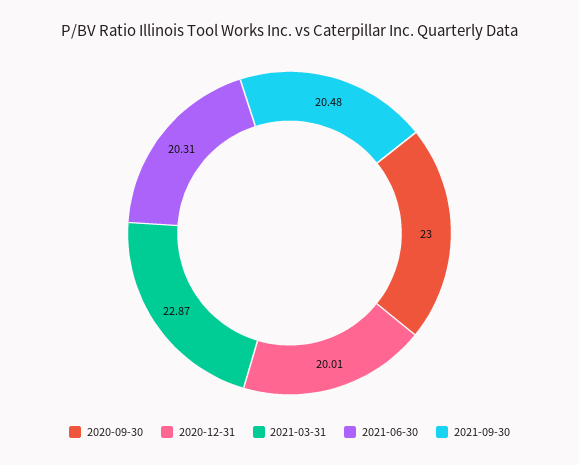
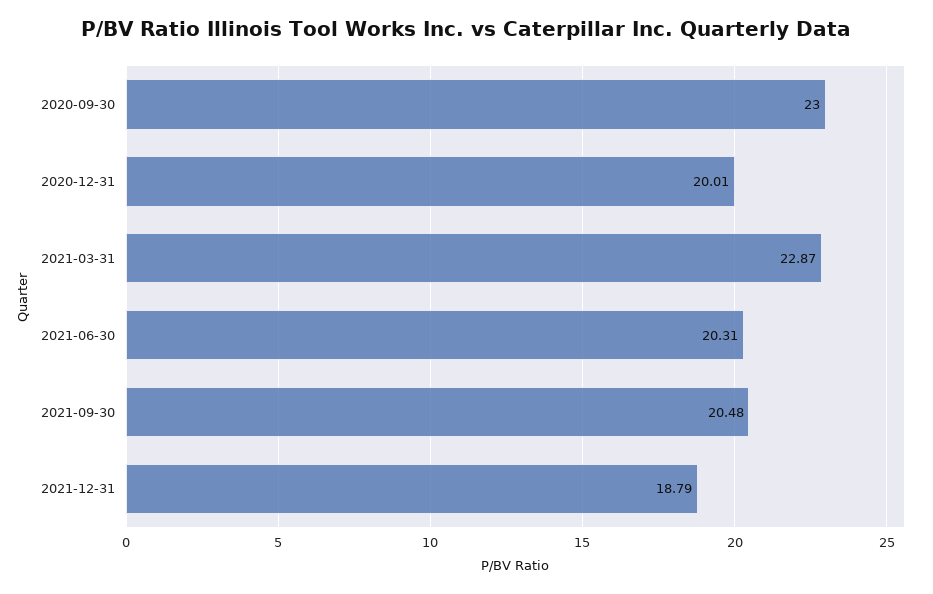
2021-12-31: none -> 18.79

